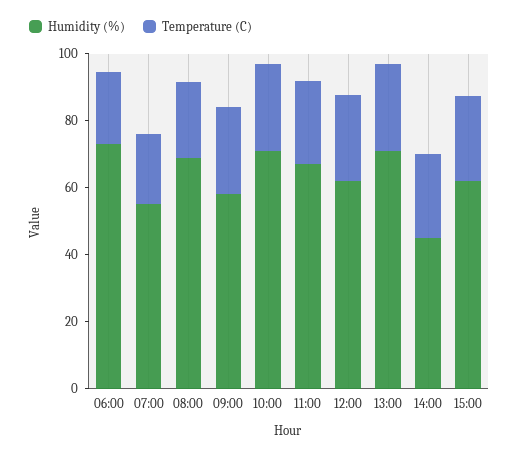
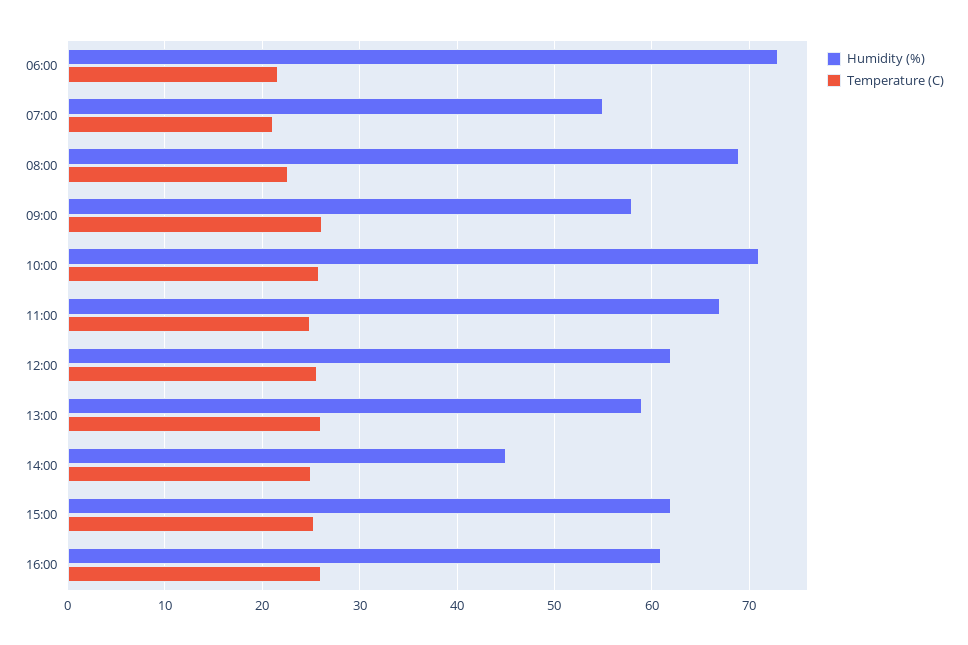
Humidity (%), 13:00: 70 -> 59
Humidity (%), 16:00: none -> 61
Temperature (C), 16:00: none -> 26

